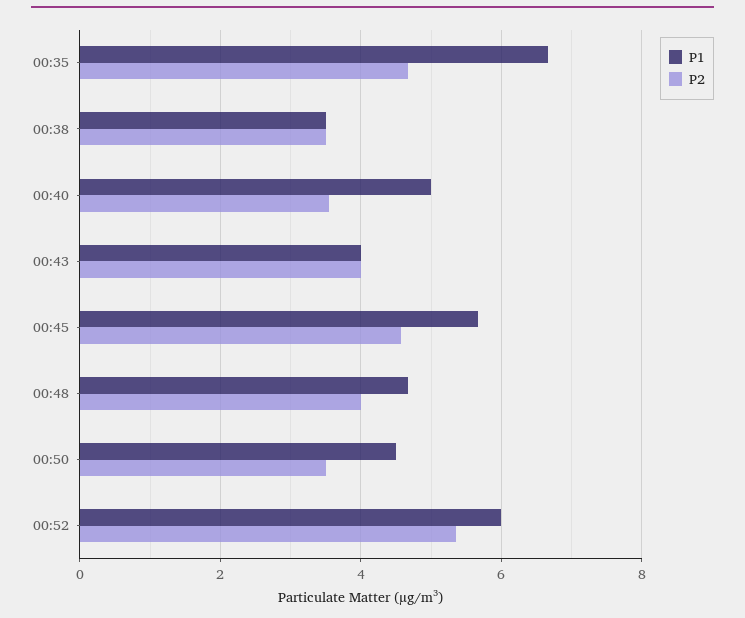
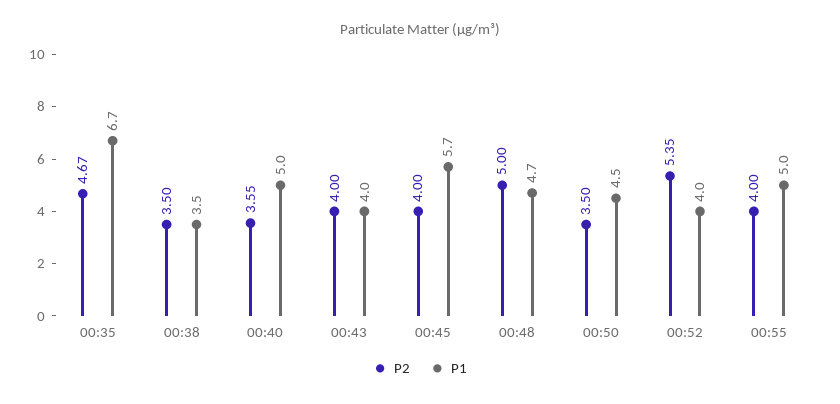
P2, 00:45: 4.6 -> 4
P2, 00:48: 4 -> 5
P1, 00:52: 6 -> 4
P2, 00:55: none -> 4
P1, 00:55: none -> 5

